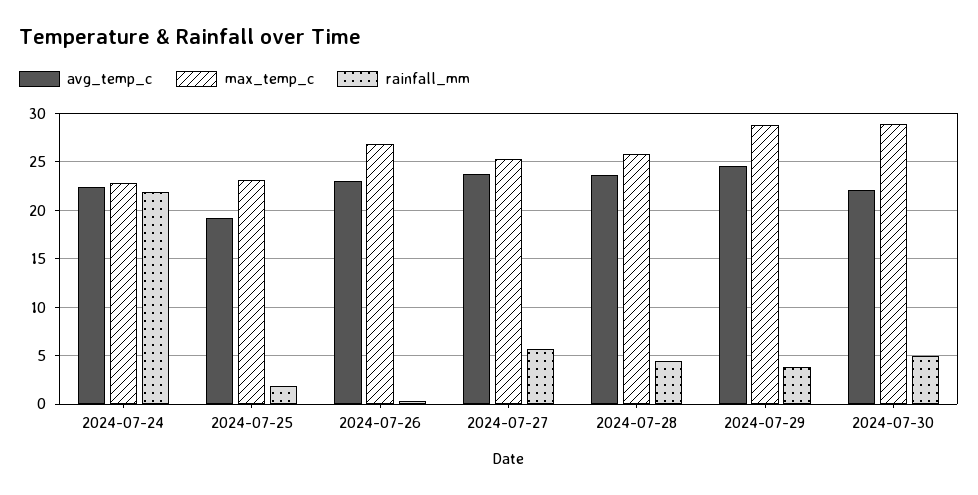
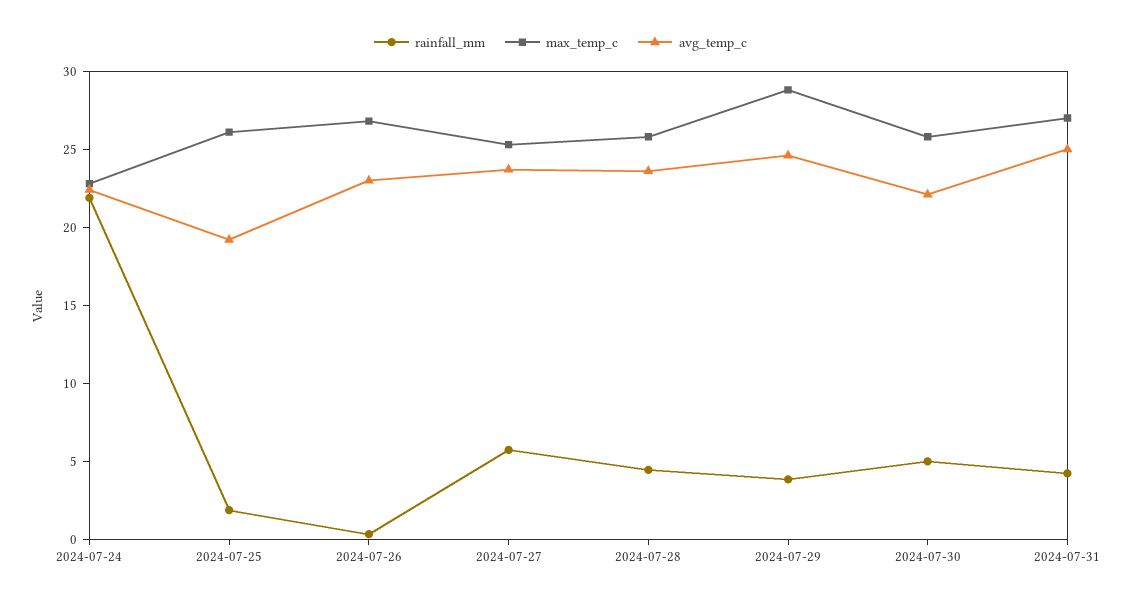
max_temp_c, 2024-07-25: 23 -> 26
max_temp_c, 2024-07-30: 29 -> 26
rainfall_mm, 2024-07-31: none -> 4
max_temp_c, 2024-07-31: none -> 27
avg_temp_c, 2024-07-31: none -> 25

